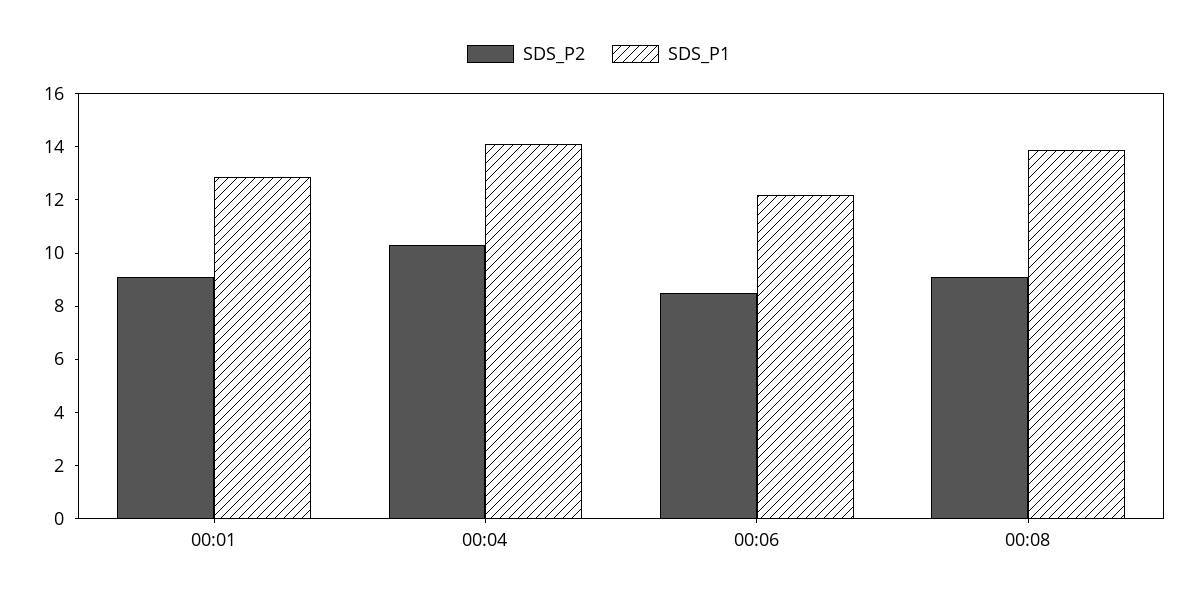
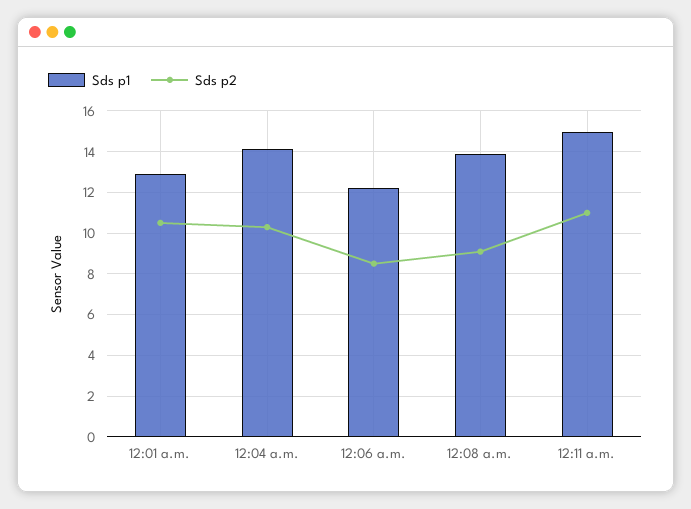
SDS_P2, 00:01: 9 -> 10.5
SDS_P1, 12:11 a.m.: none -> 15
SDS_P2, 12:11 a.m.: none -> 11

